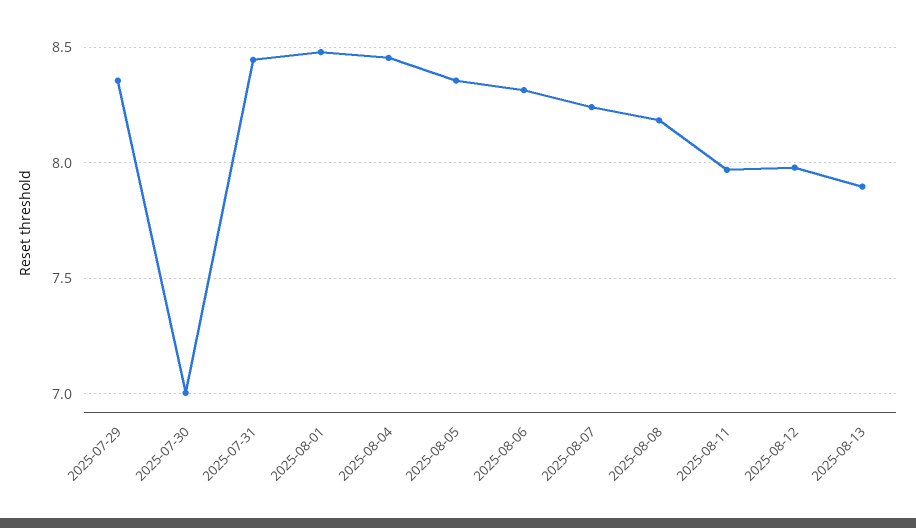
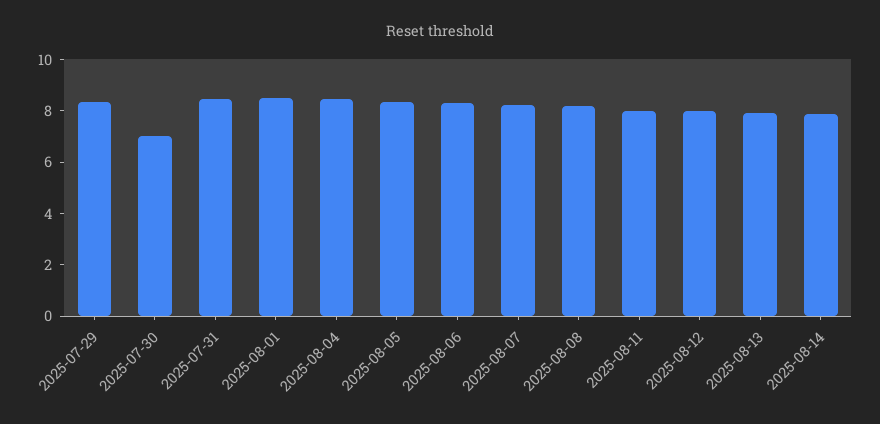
2025-08-14: none -> 8

